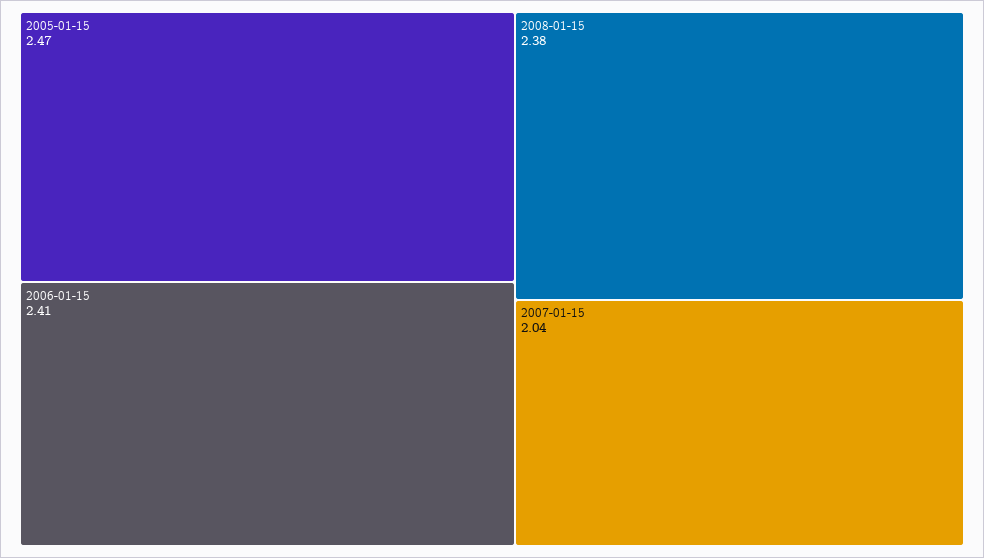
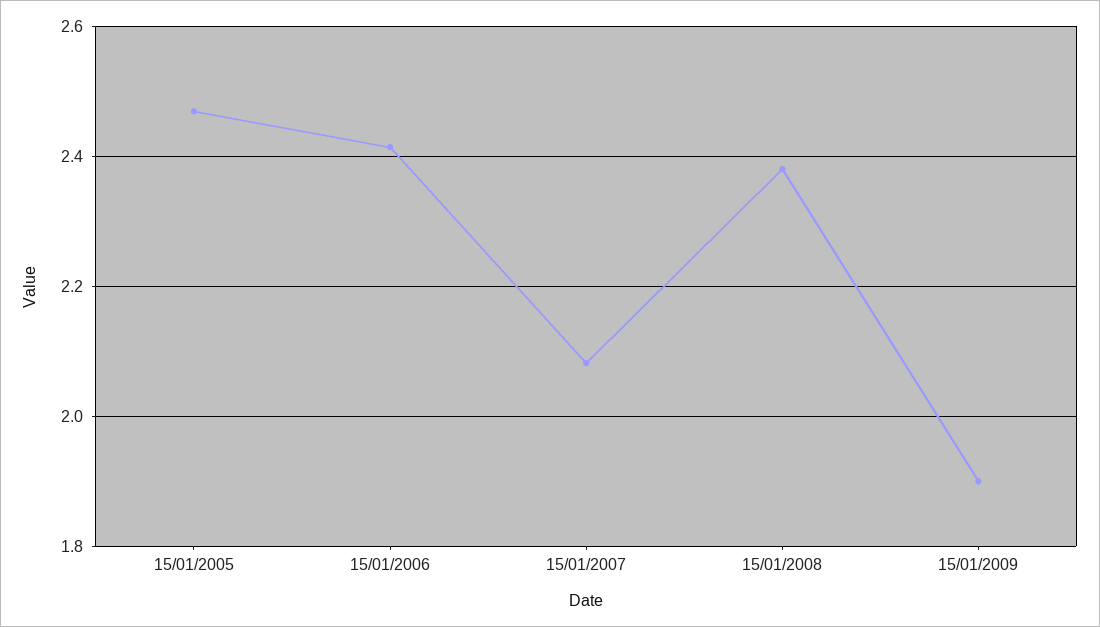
2007-01-15: 2.04 -> 2.08
15/01/2009: none -> 1.9

